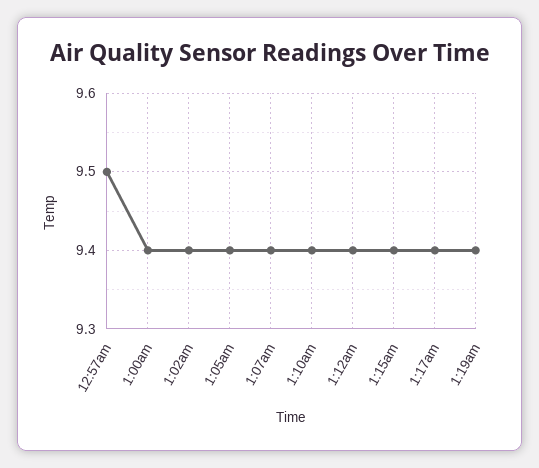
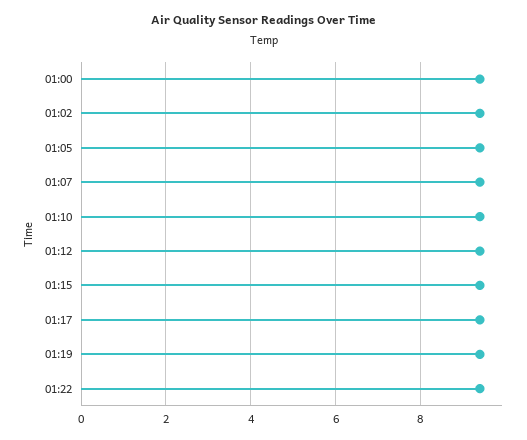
12:57am: 9.5 -> none
01:22: none -> 9.5

